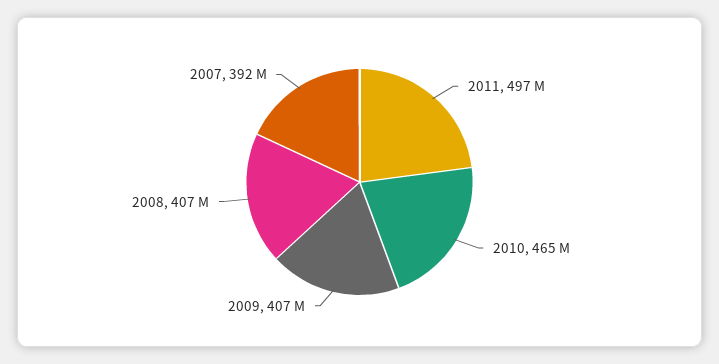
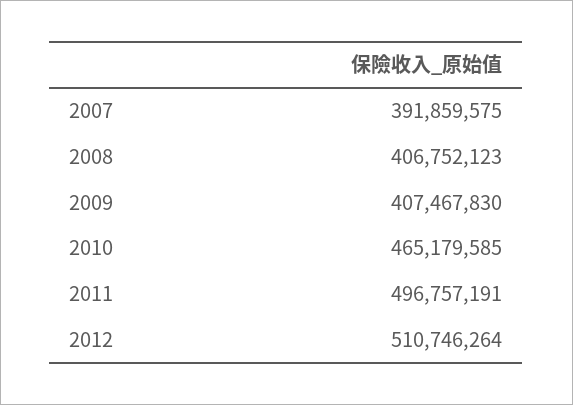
2012: none -> 510746264

